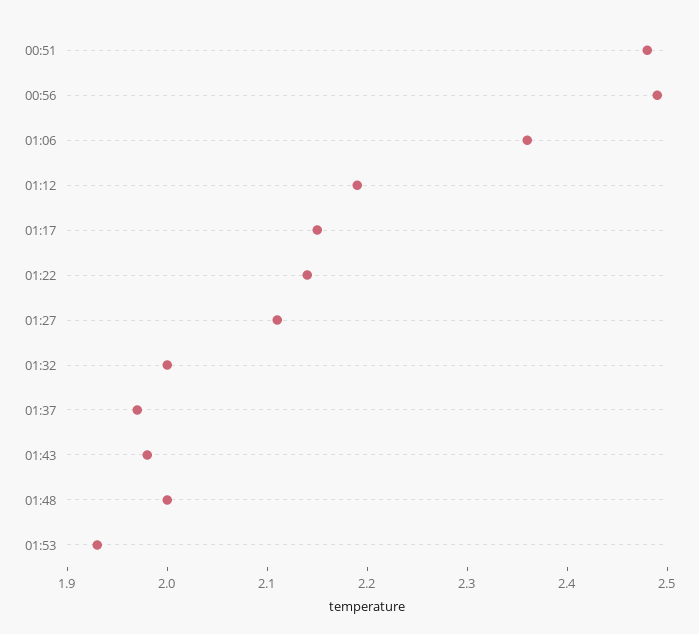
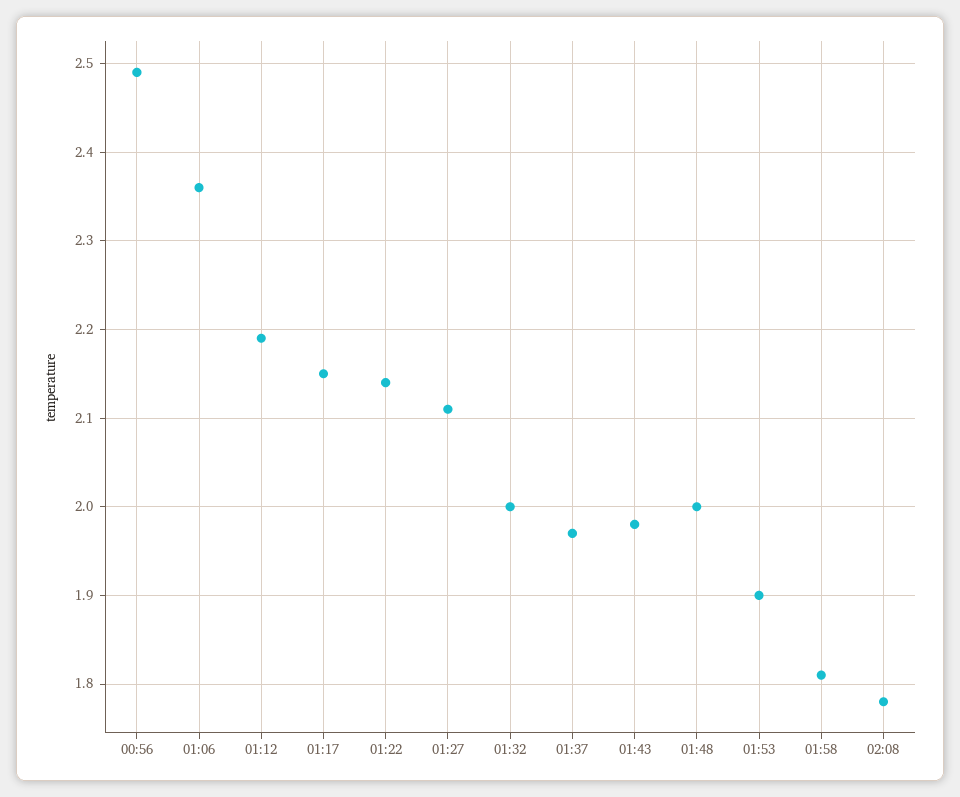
00:51: 2.48 -> none
01:53: 1.93 -> 1.9
01:58: none -> 1.81
02:08: none -> 1.78

